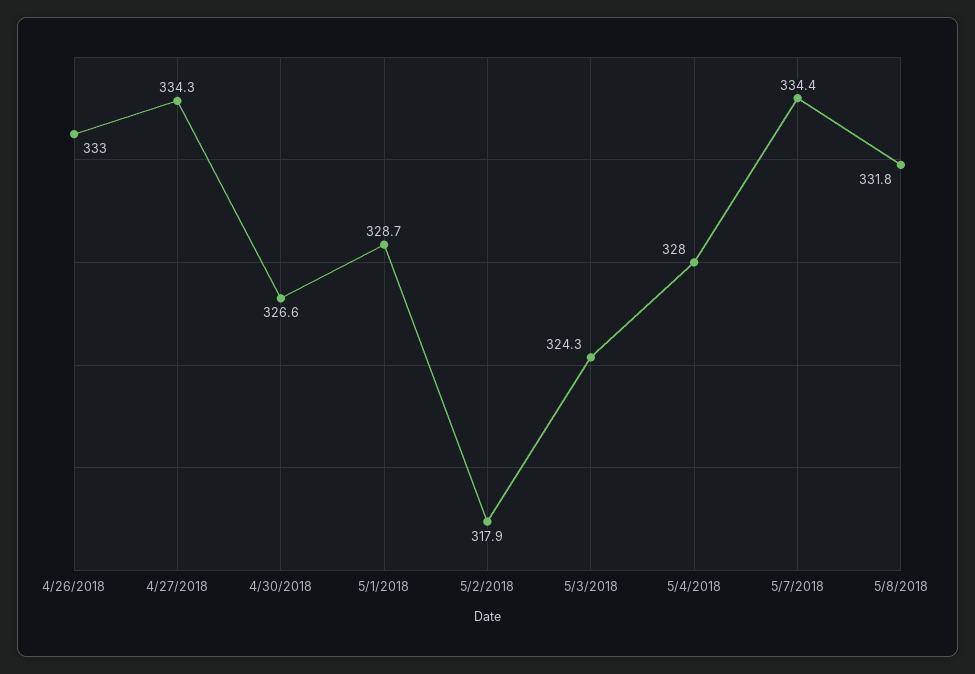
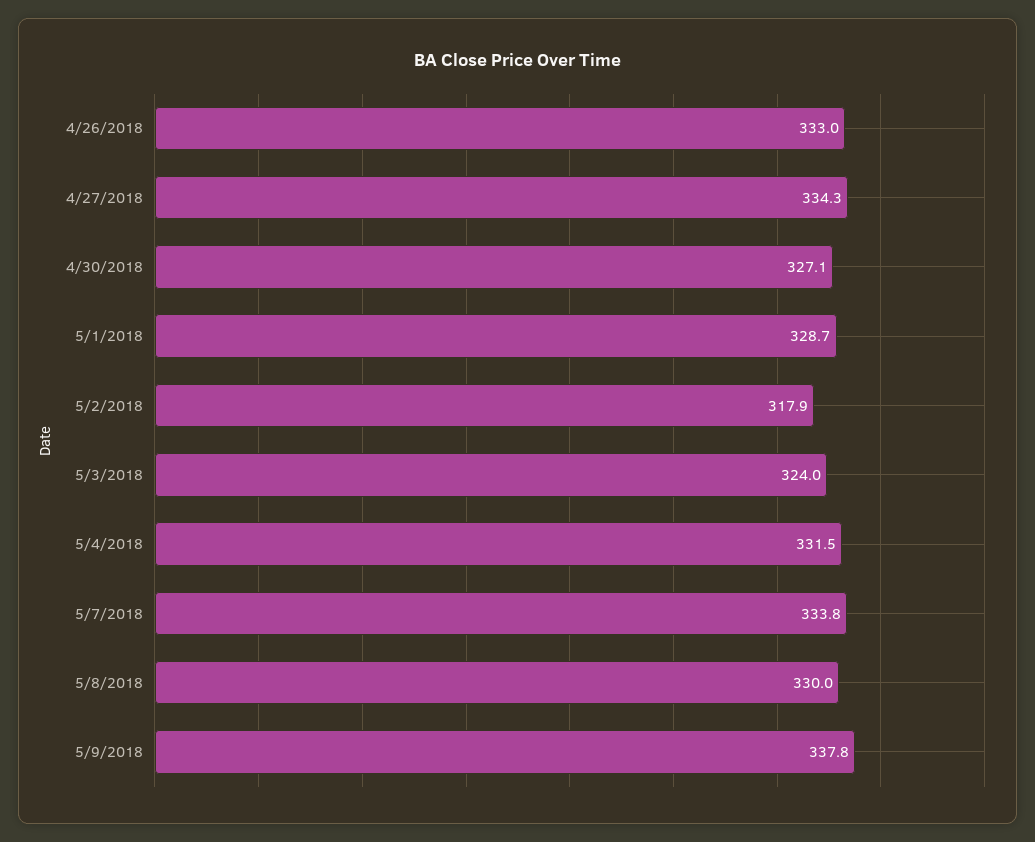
4/30/2018: 326.6 -> 327.1
5/3/2018: 324.3 -> 324
5/4/2018: 328 -> 331.5
5/7/2018: 334.4 -> 333.8
5/8/2018: 331.8 -> 330
5/9/2018: none -> 337.8

